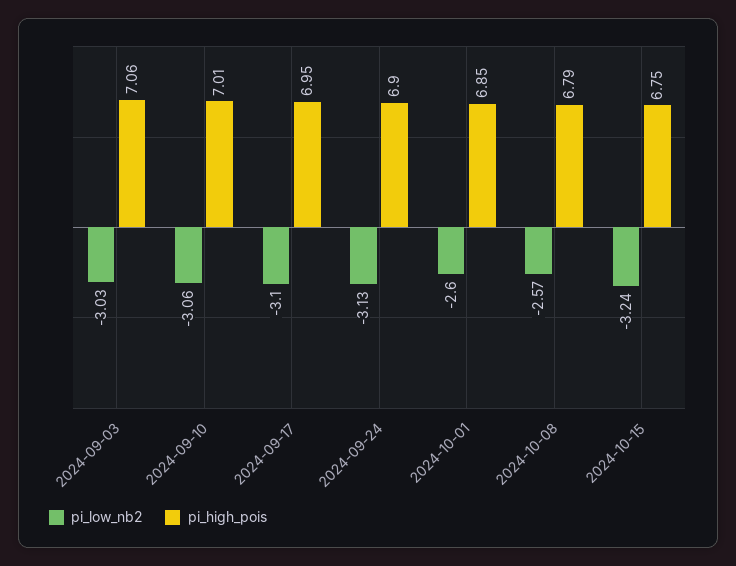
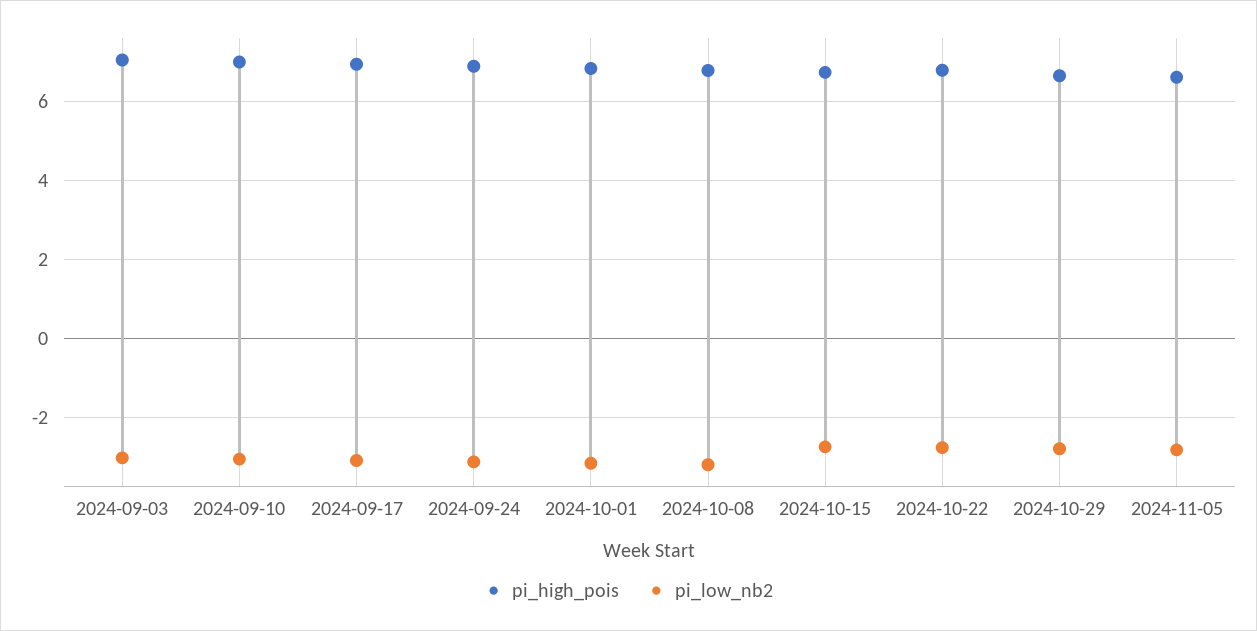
pi_low_nb2, 2024-10-01: -2.6 -> -3.2
pi_low_nb2, 2024-10-08: -2.57 -> -3.2
pi_low_nb2, 2024-10-15: -3.24 -> -2.8
pi_high_pois, 2024-10-22: none -> 6.8
pi_low_nb2, 2024-10-22: none -> -2.8
pi_high_pois, 2024-10-29: none -> 6.6
pi_low_nb2, 2024-10-29: none -> -2.8
pi_high_pois, 2024-11-05: none -> 6.6
pi_low_nb2, 2024-11-05: none -> -2.8

